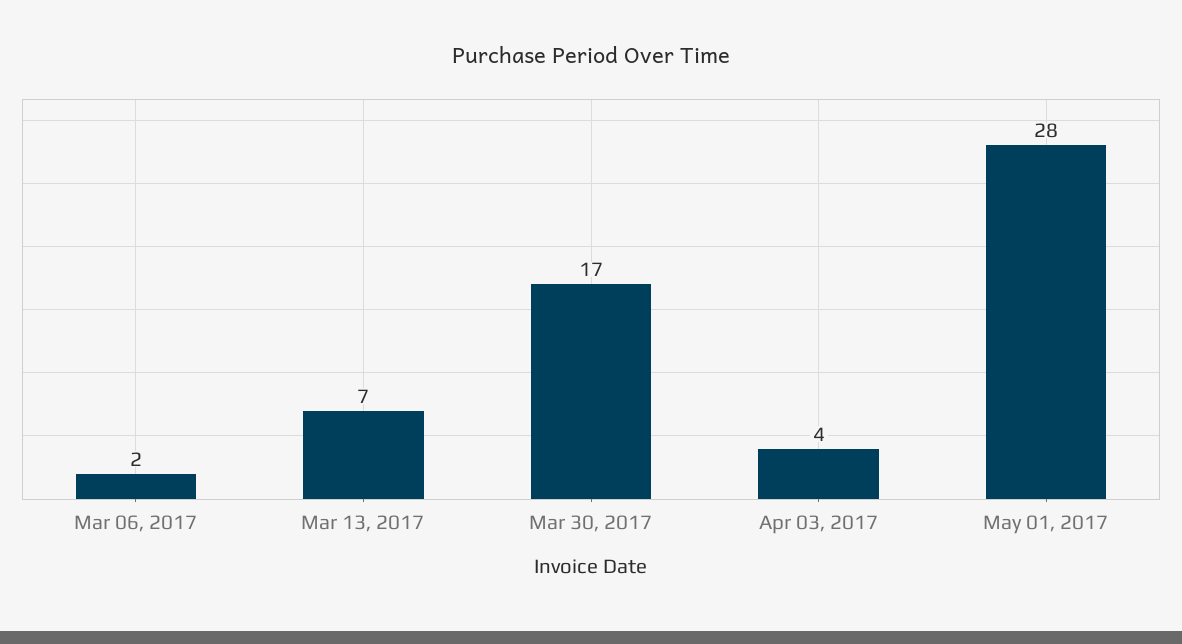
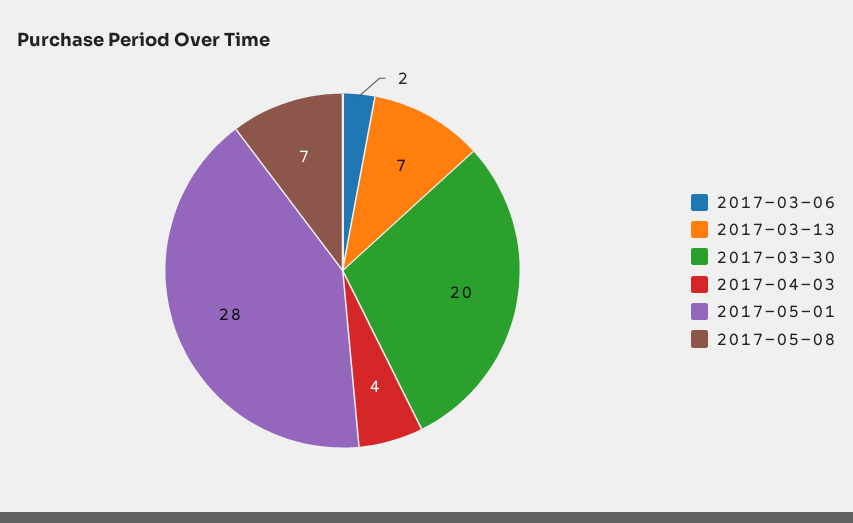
Mar 30, 2017: 17 -> 20
2017-05-08: none -> 7

